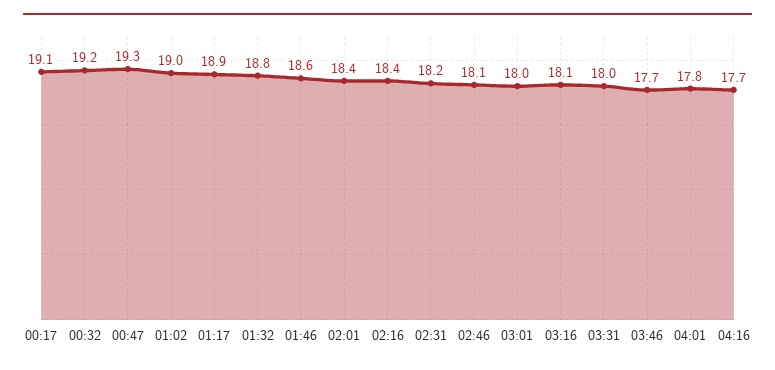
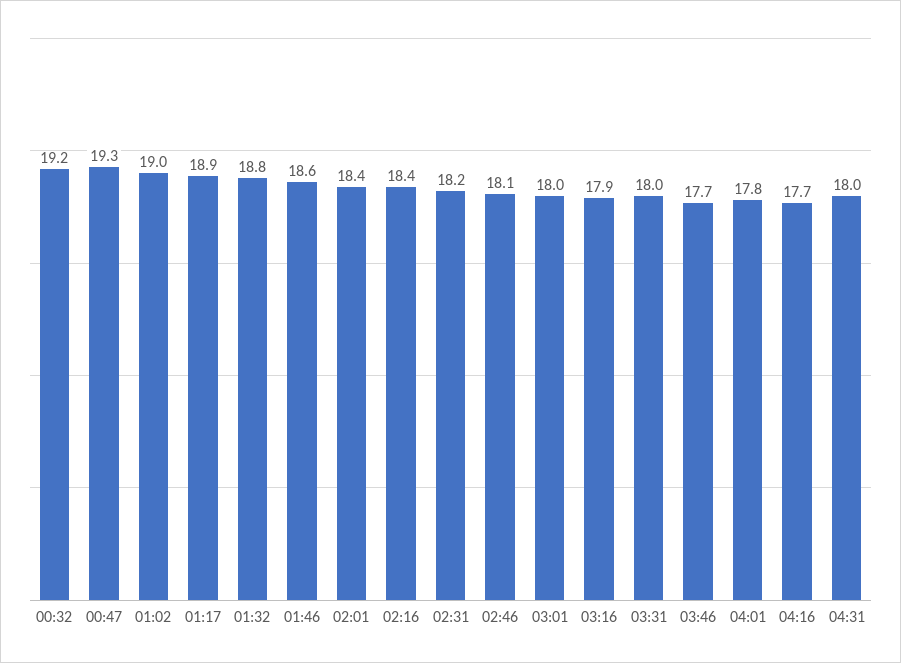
00:17: 19.1 -> none
03:16: 18.1 -> 17.9
04:31: none -> 18

